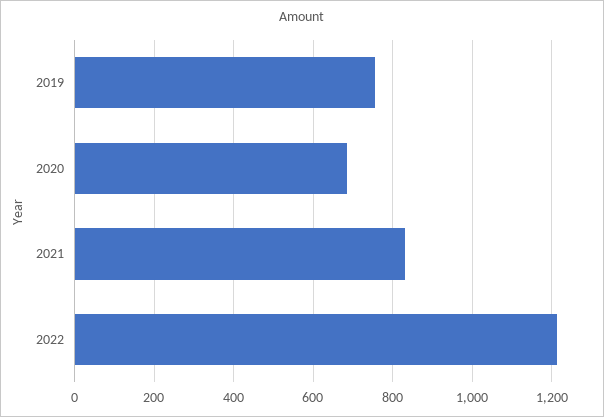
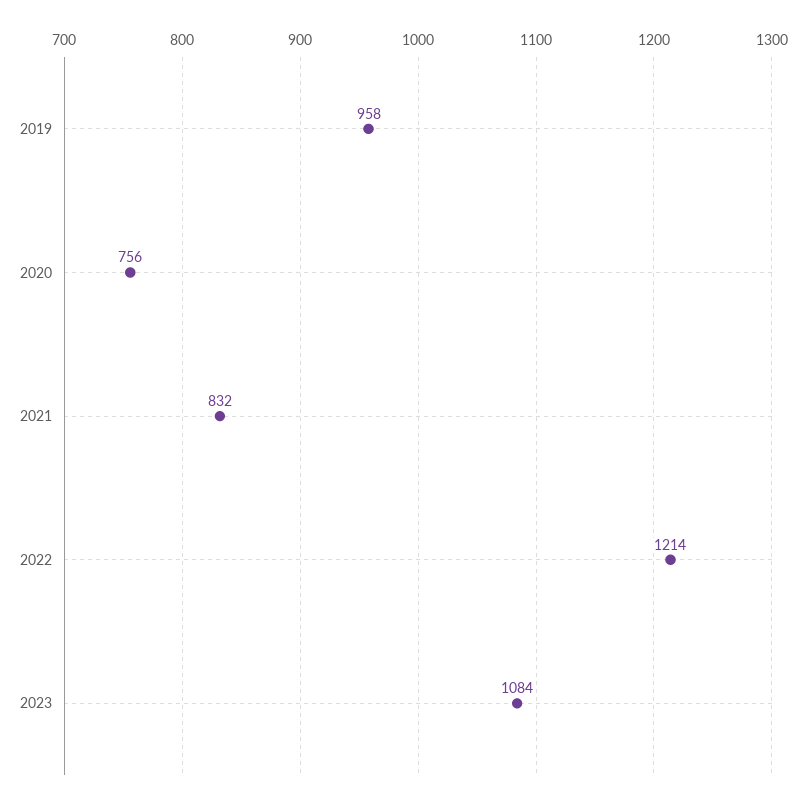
2019: 760 -> 958
2020: 680 -> 756
2023: none -> 1084

